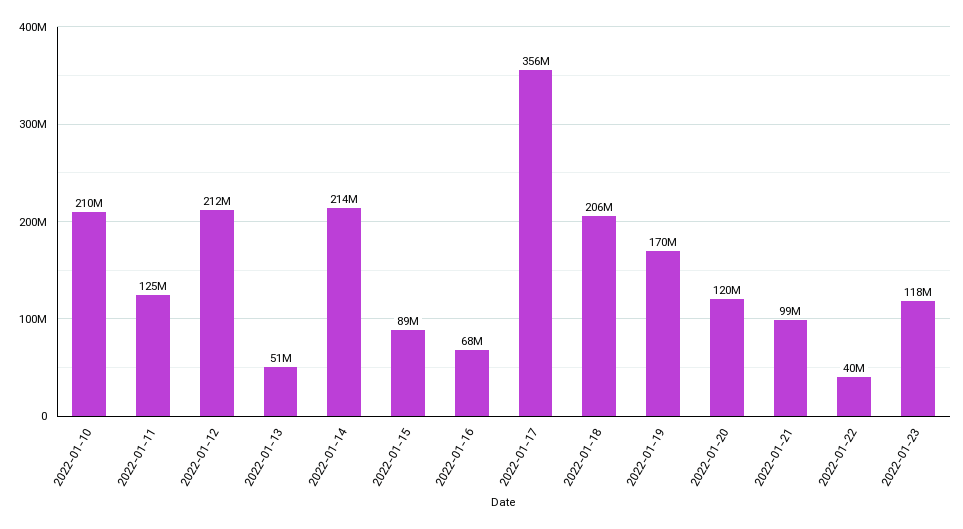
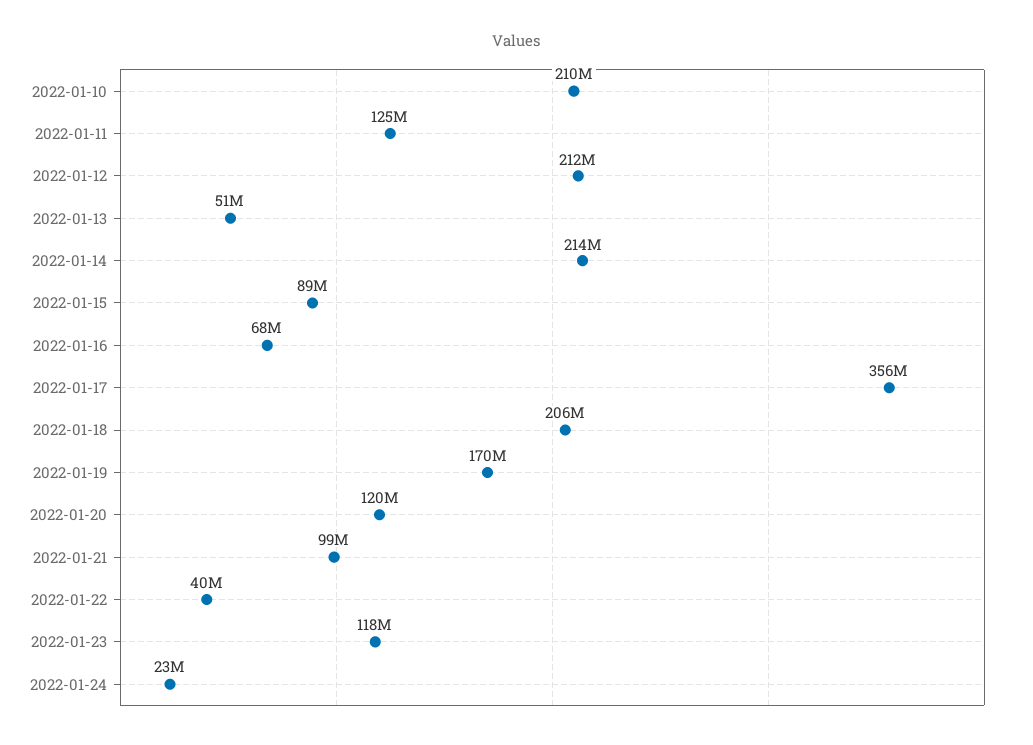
2022-01-24: none -> 23000000

